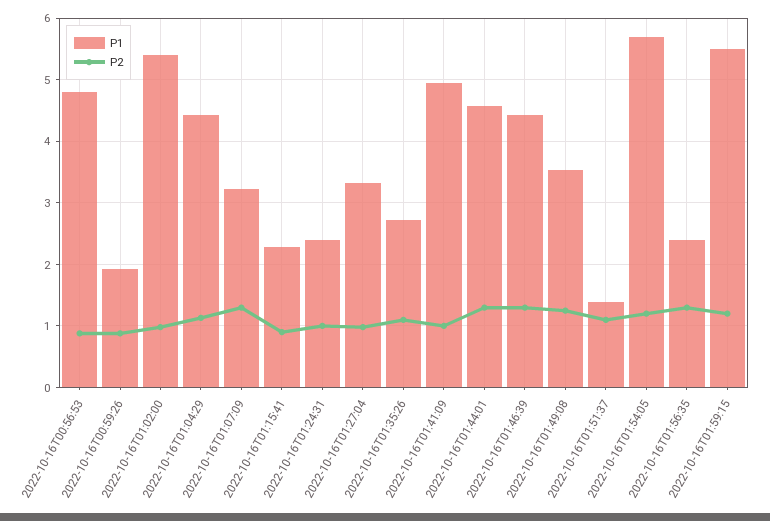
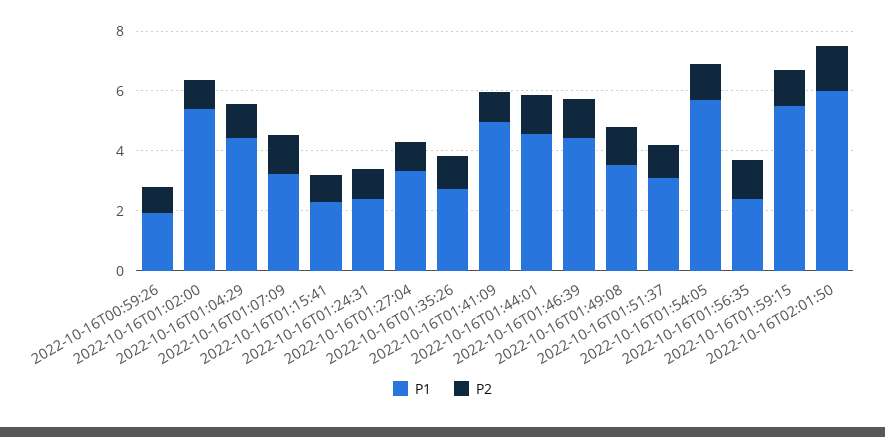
P1, 2022-10-16T00:56:53: 4.8 -> none
P2, 2022-10-16T00:56:53: 0.9 -> none
P1, 2022-10-16T01:51:37: 1.4 -> 3
P1, 2022-10-16T02:01:50: none -> 6
P2, 2022-10-16T02:01:50: none -> 1.5

